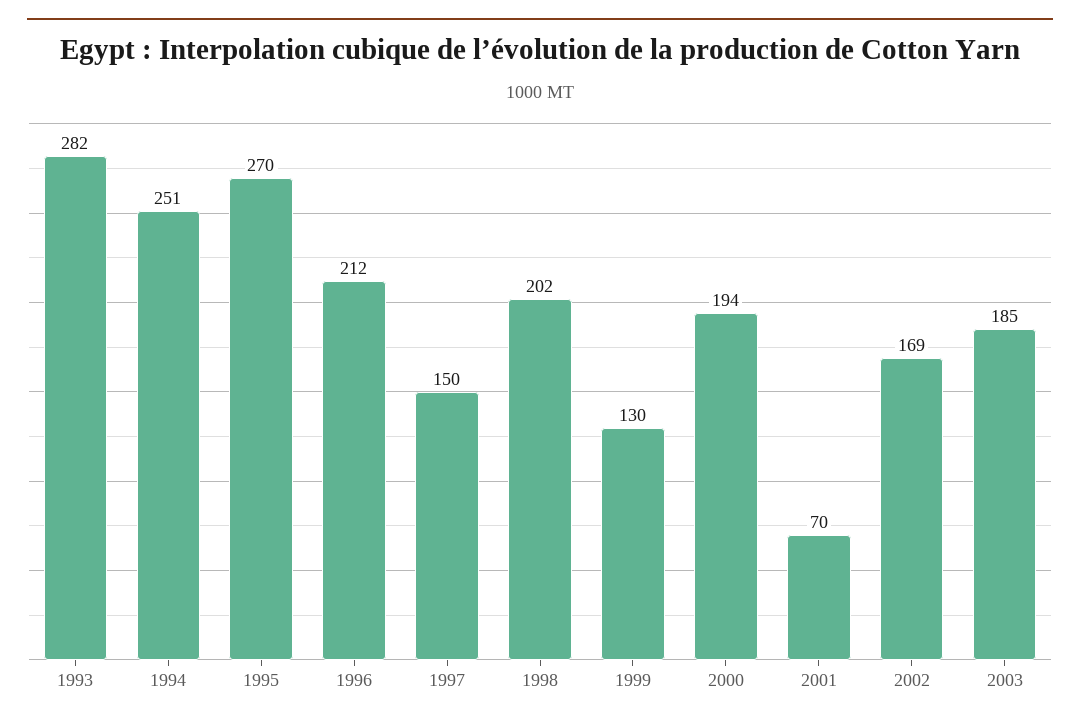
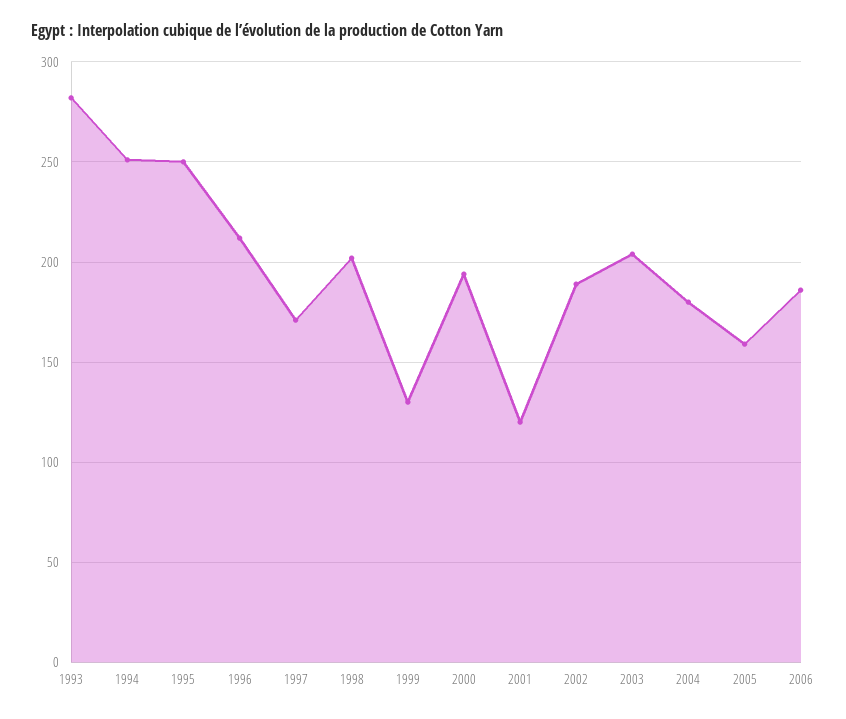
1995: 270 -> 250
1997: 150 -> 170
2001: 70 -> 120
2002: 169 -> 190
2003: 185 -> 205
2004: none -> 180
2005: none -> 160
2006: none -> 185

